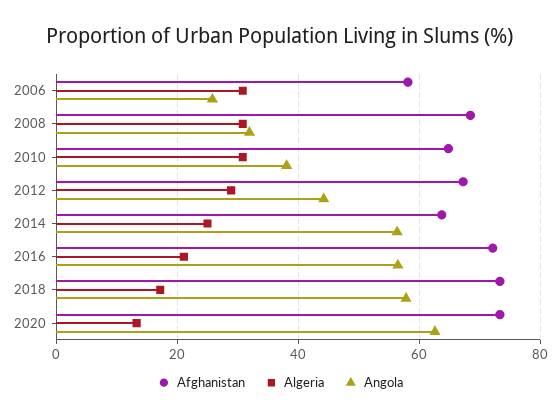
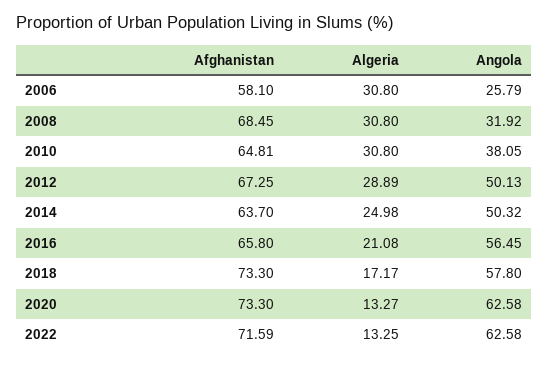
Angola, 2012: 44 -> 50.13
Angola, 2014: 56 -> 50.32
Afghanistan, 2016: 72 -> 65.8
Afghanistan, 2022: none -> 71.59
Algeria, 2022: none -> 13.25
Angola, 2022: none -> 62.58

